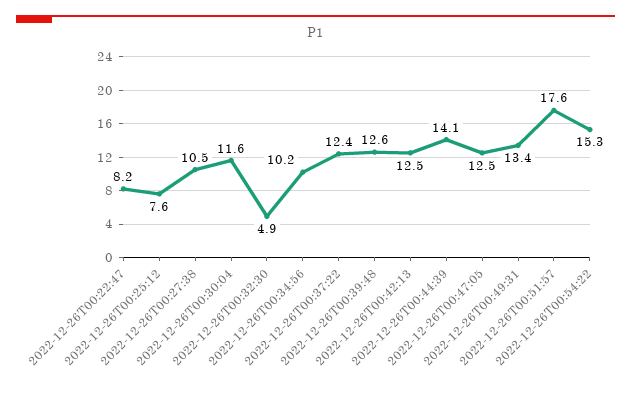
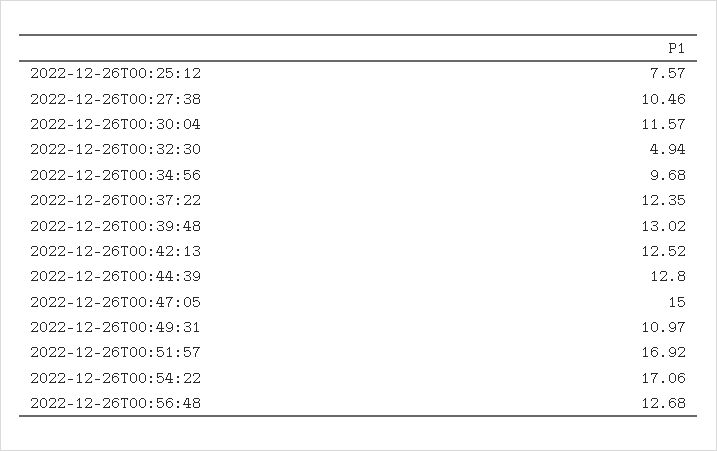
2022-12-26T00:22:47: 8.2 -> none
2022-12-26T00:34:56: 10.2 -> 9.68
2022-12-26T00:39:48: 12.6 -> 13.02
2022-12-26T00:44:39: 14.1 -> 12.8
2022-12-26T00:47:05: 12.5 -> 15
2022-12-26T00:49:31: 13.4 -> 10.97
2022-12-26T00:51:57: 17.6 -> 16.92
2022-12-26T00:54:22: 15.3 -> 17.06
2022-12-26T00:56:48: none -> 12.68

